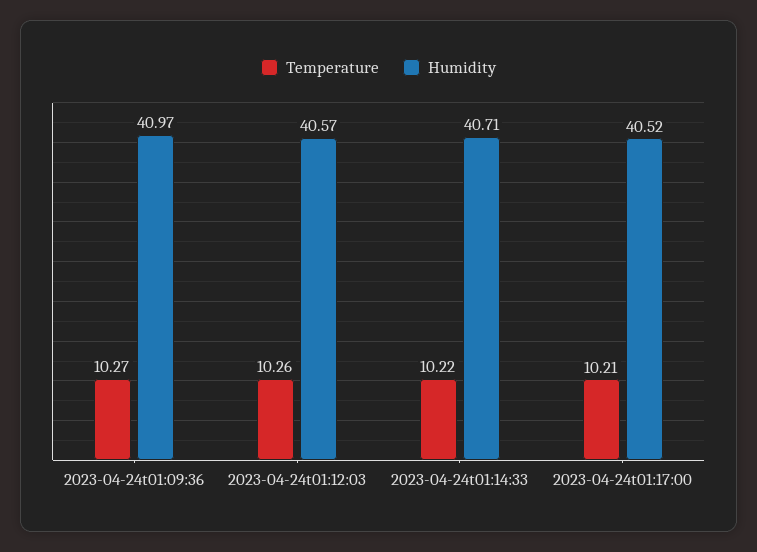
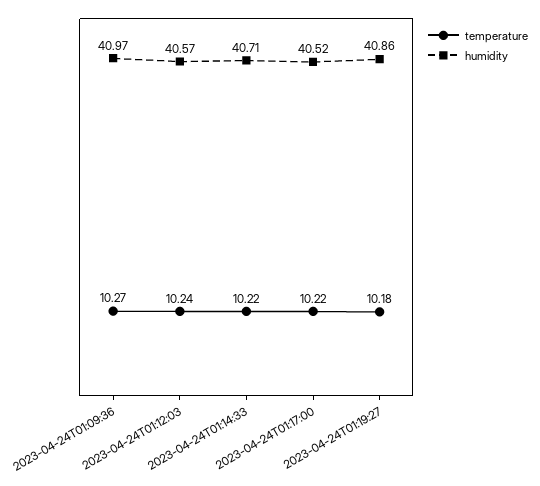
Temperature, 2023-04-24t01:12:03: 10.26 -> 10.24
Temperature, 2023-04-24t01:17:00: 10.21 -> 10.22
Temperature, 2023-04-24T01:19:27: none -> 10.18
Humidity, 2023-04-24T01:19:27: none -> 40.86

